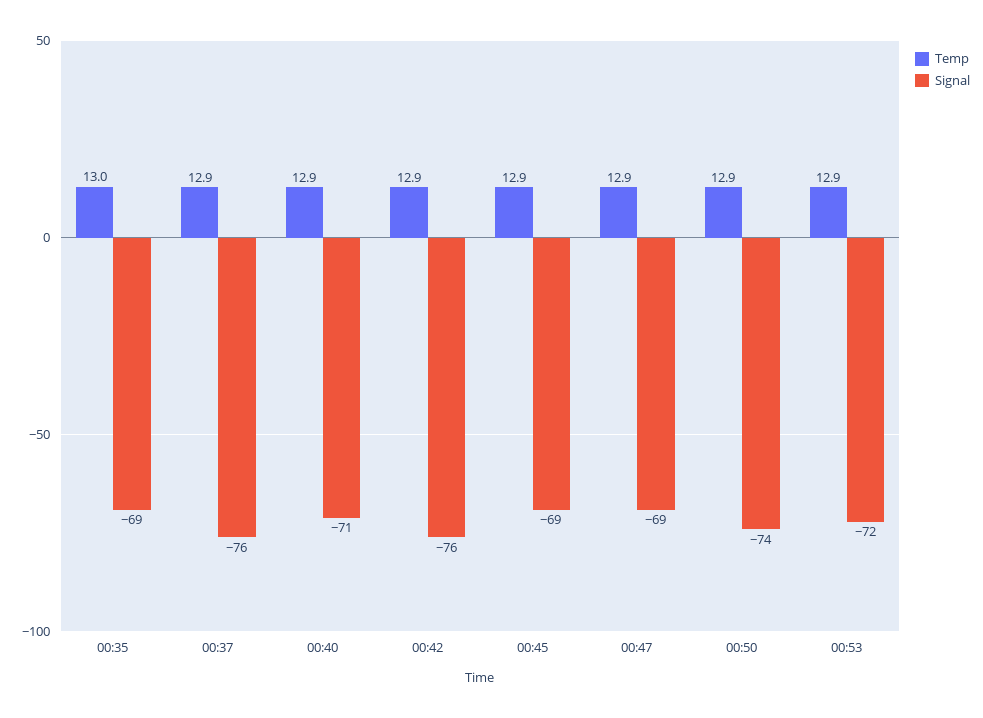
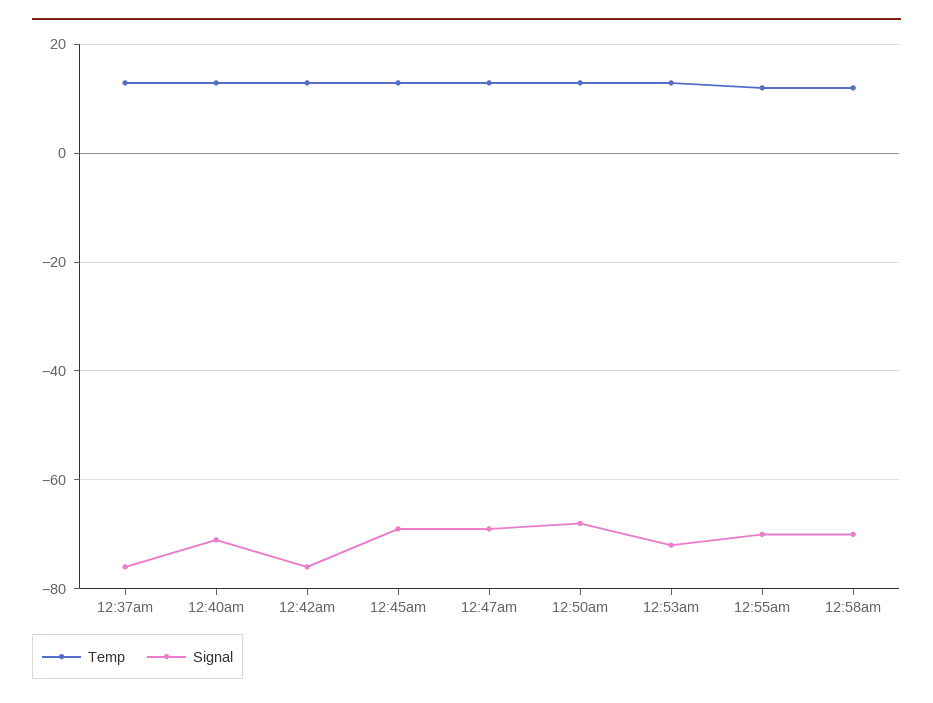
Temp, 00:35: 13 -> none
Signal, 00:35: -69 -> none
Signal, 00:50: -74 -> -68
Temp, 12:55am: none -> 12
Signal, 12:55am: none -> -70
Temp, 12:58am: none -> 12
Signal, 12:58am: none -> -70

